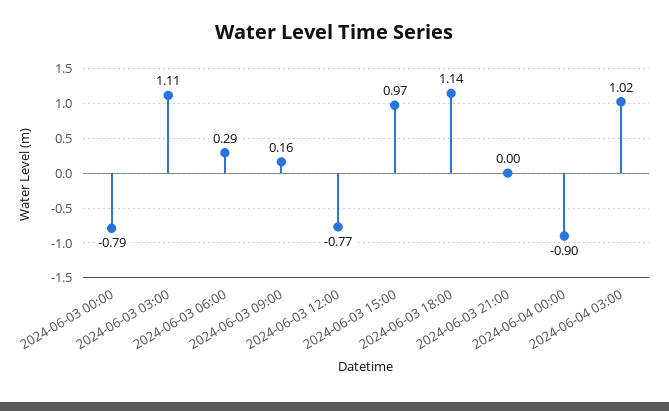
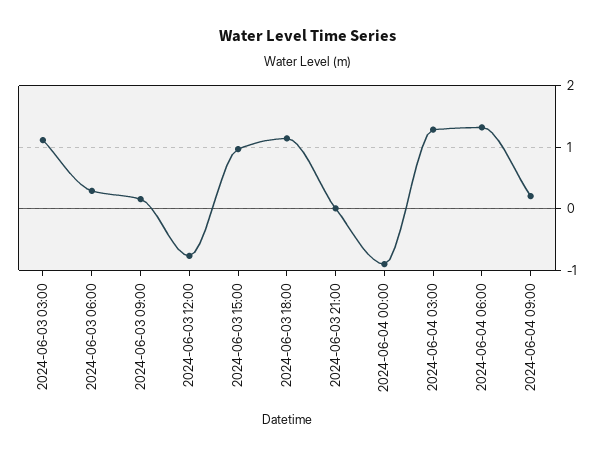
2024-06-03 00:00: -0.79 -> none
2024-06-04 03:00: 1.02 -> 1.3
2024-06-04 06:00: none -> 1.3
2024-06-04 09:00: none -> 0.2

